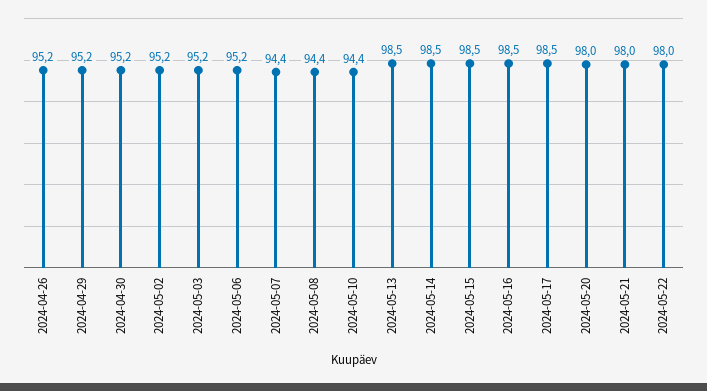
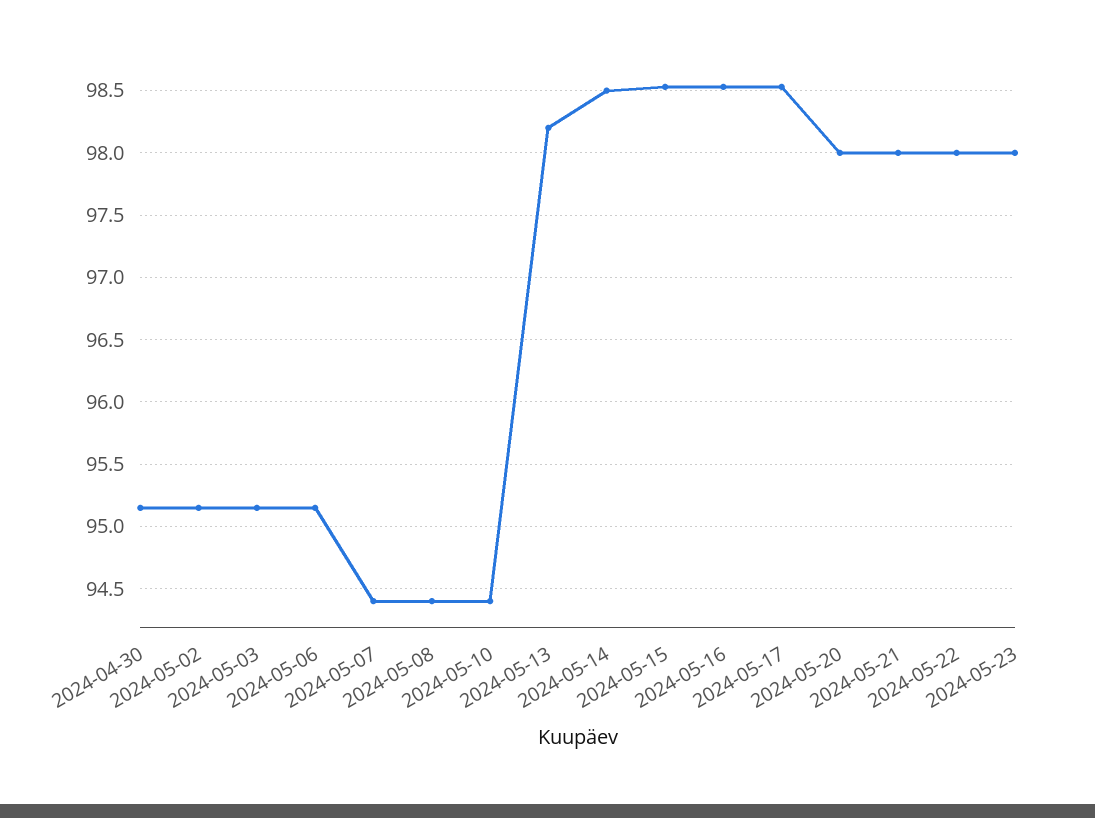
2024-04-26: 95.2 -> none
2024-04-29: 95.2 -> none
2024-05-13: 98.5 -> 98.2
2024-05-23: none -> 98

